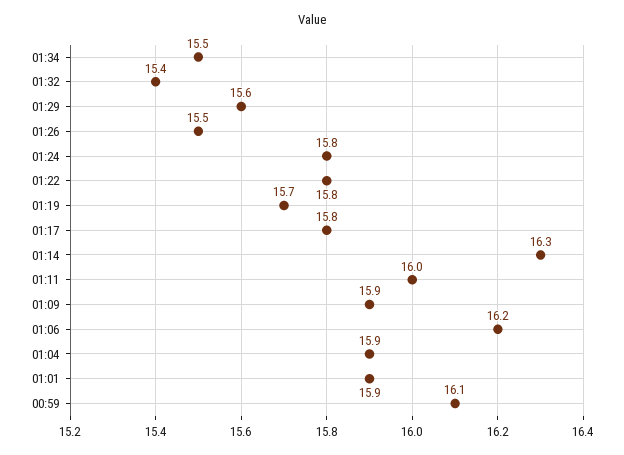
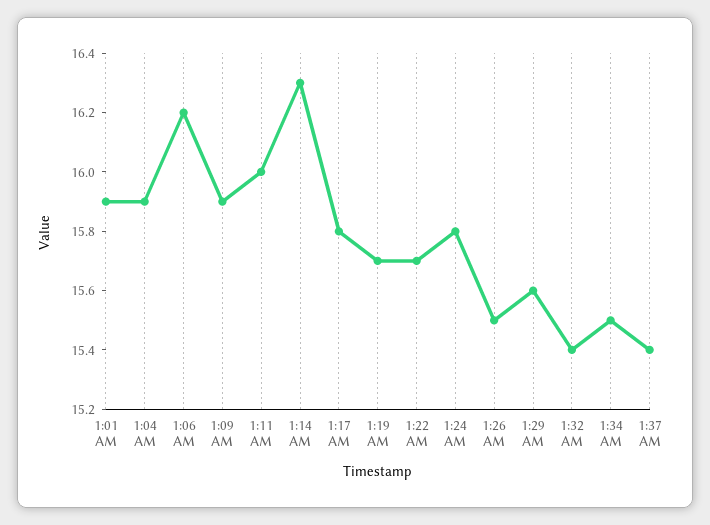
01:22: 15.8 -> 15.7
00:59: 16.1 -> none
1:37 AM: none -> 15.4

